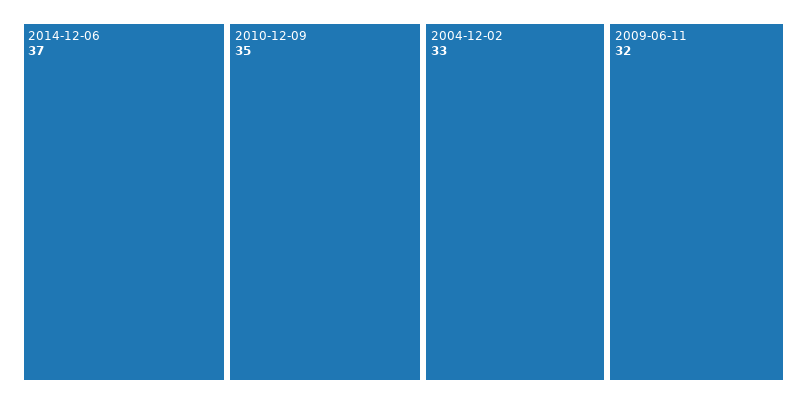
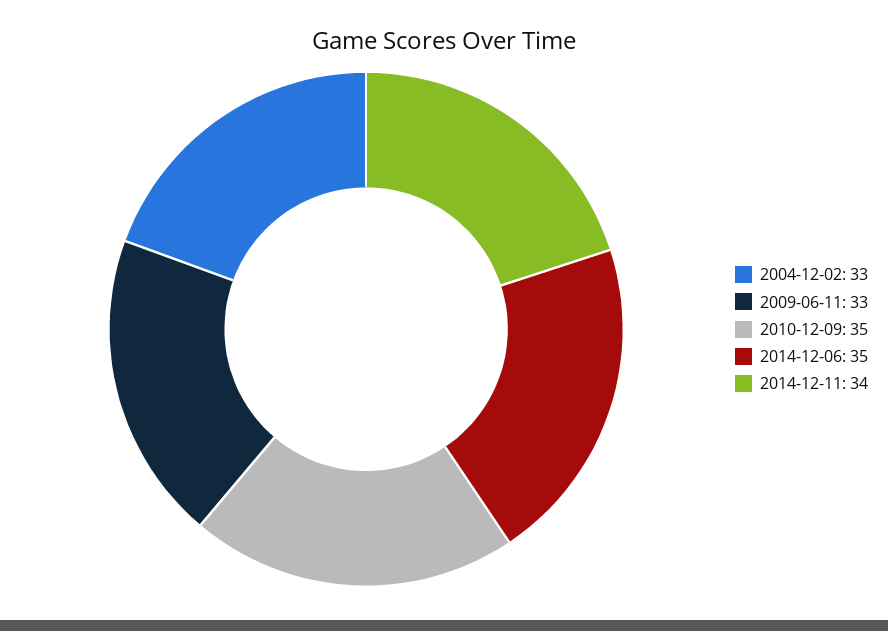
2014-12-06: 37 -> 35
2009-06-11: 32 -> 33
2014-12-11: none -> 34

